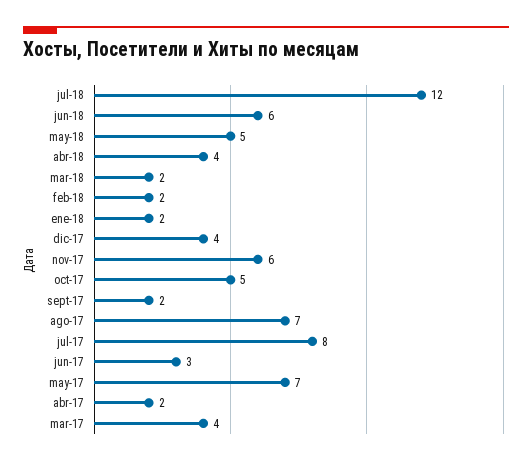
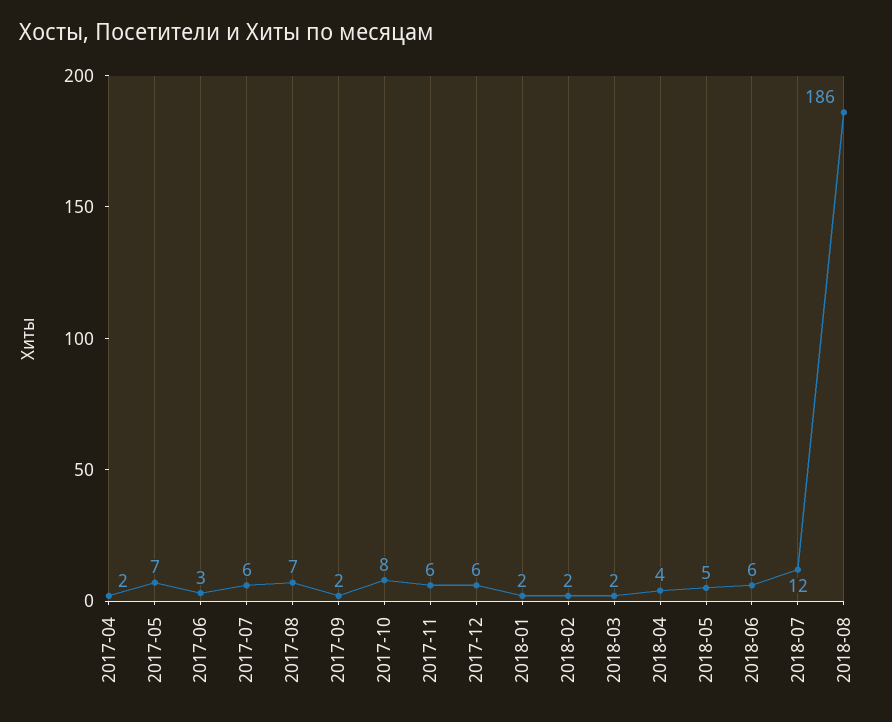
dic-17: 4 -> 6
oct-17: 5 -> 8
jul-17: 8 -> 6
mar-17: 4 -> none
2018-08: none -> 186

